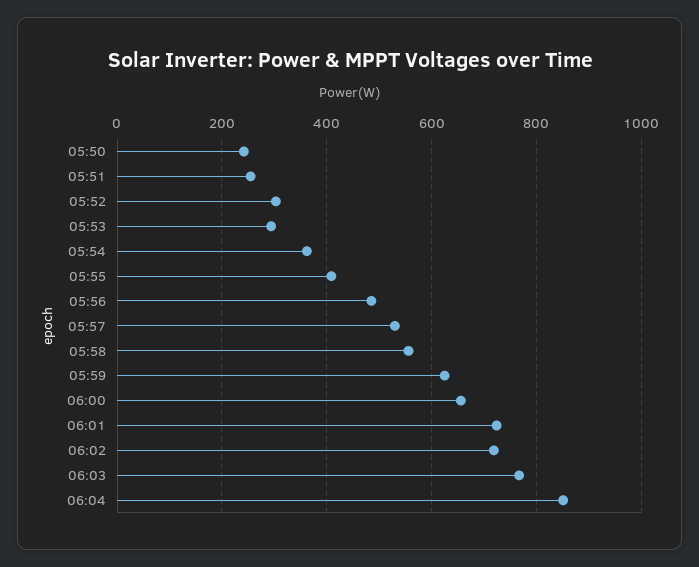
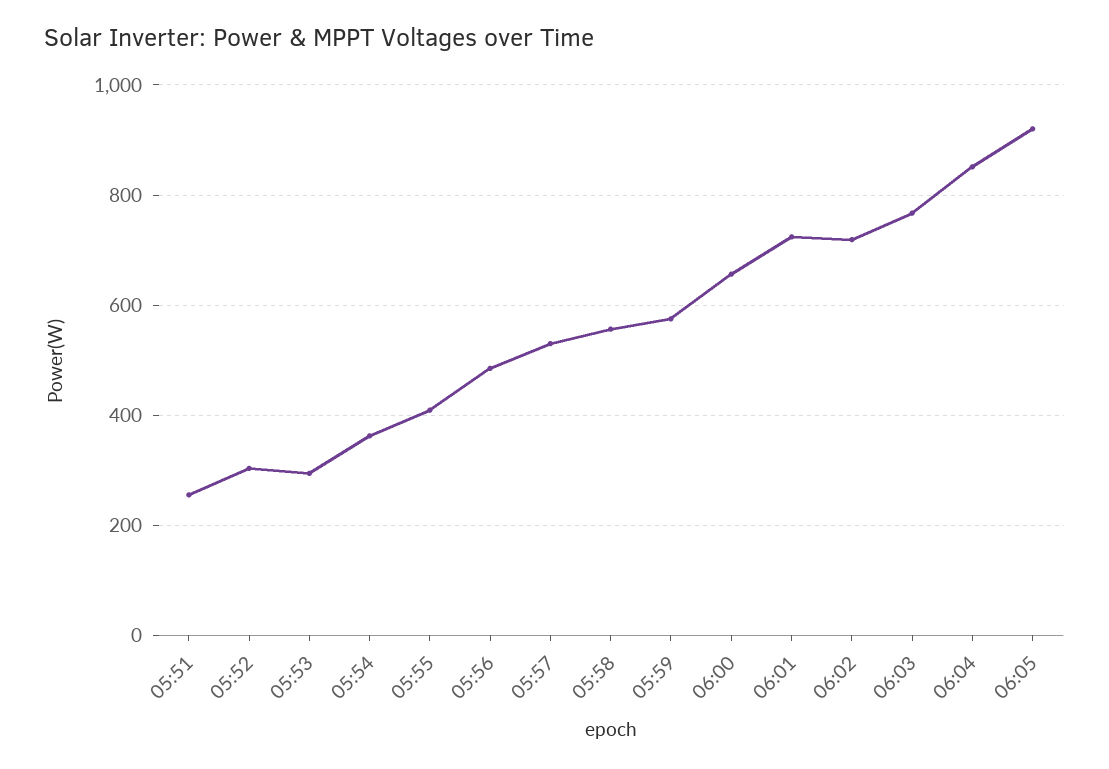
05:50: 240 -> none
05:59: 620 -> 580
06:05: none -> 920

